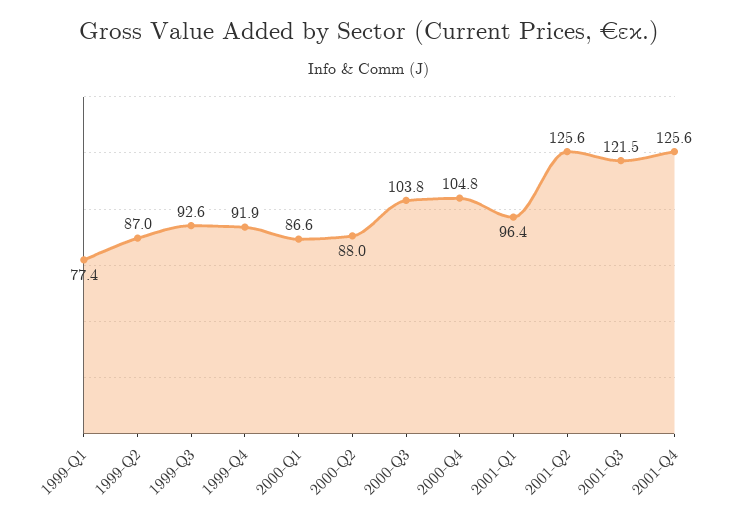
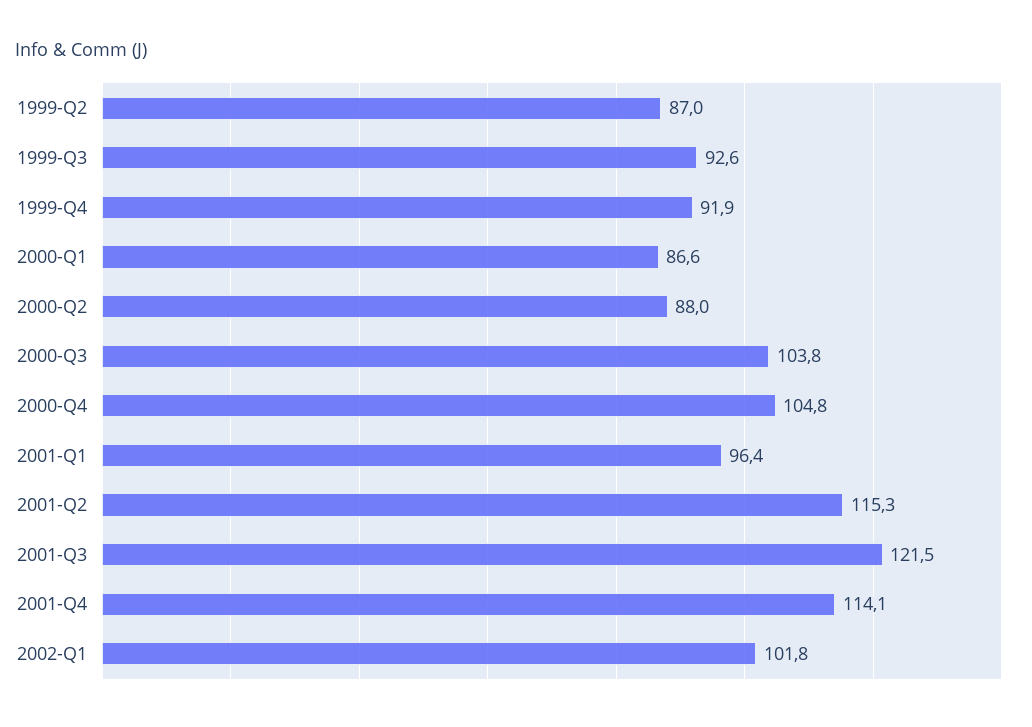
1999-Q1: 77.4 -> none
2001-Q2: 125.6 -> 115.3
2001-Q4: 125.6 -> 114.1
2002-Q1: none -> 101.8

